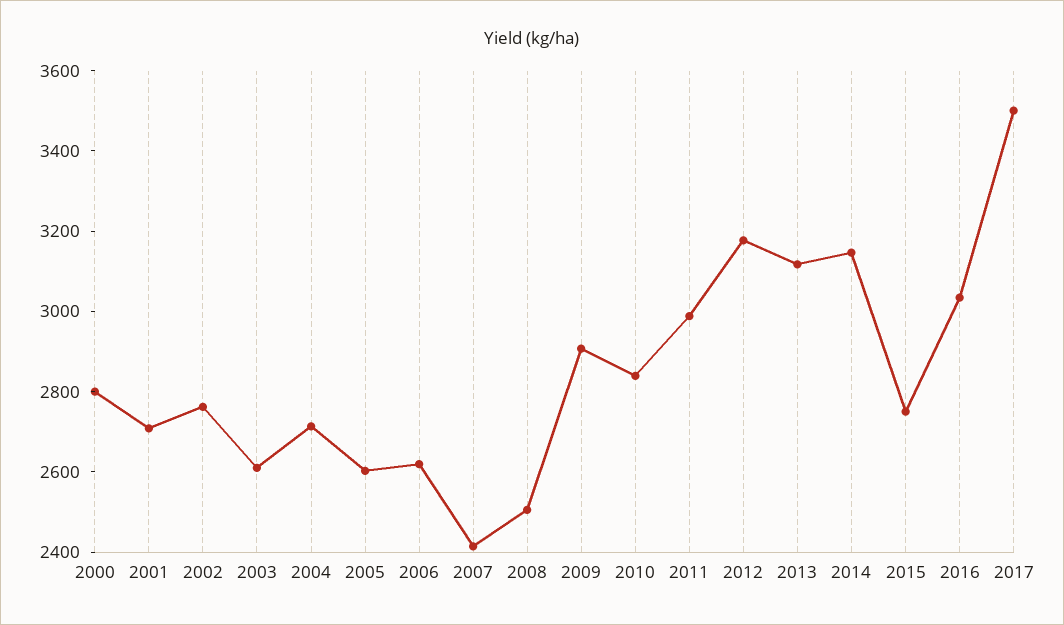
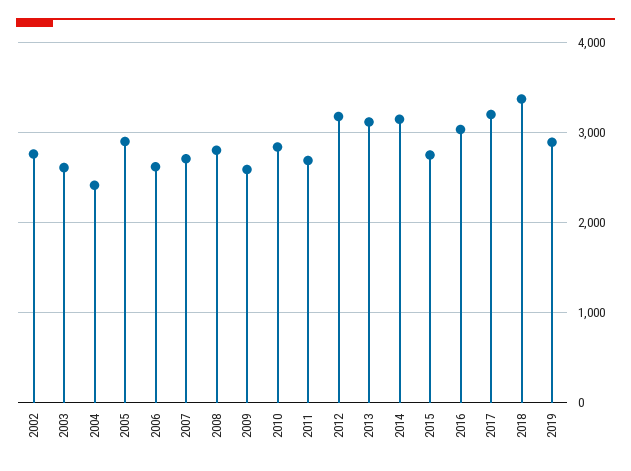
2000: 2800 -> none
2001: 2700 -> none
2004: 2700 -> 2400
2005: 2600 -> 2900
2007: 2400 -> 2700
2008: 2500 -> 2800
2009: 2900 -> 2600
2011: 3000 -> 2700
2017: 3500 -> 3200
2018: none -> 3400
2019: none -> 2900

